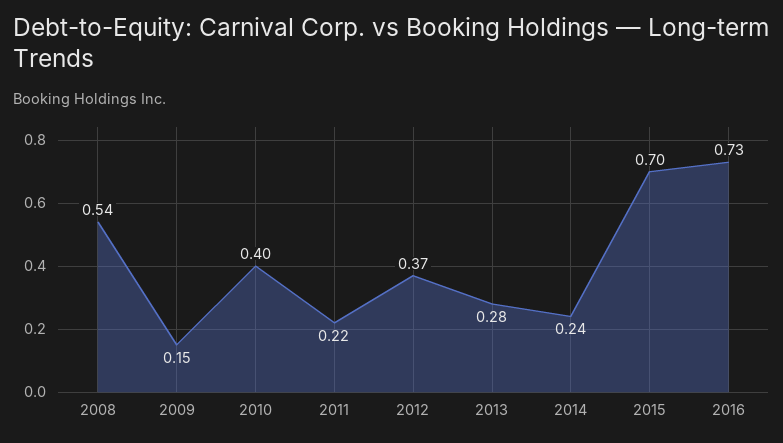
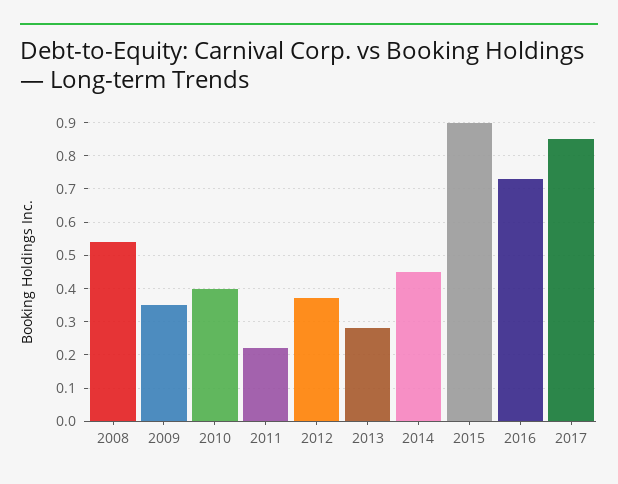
2009: 0.15 -> 0.35
2014: 0.24 -> 0.45
2015: 0.7 -> 0.9
2017: none -> 0.85

